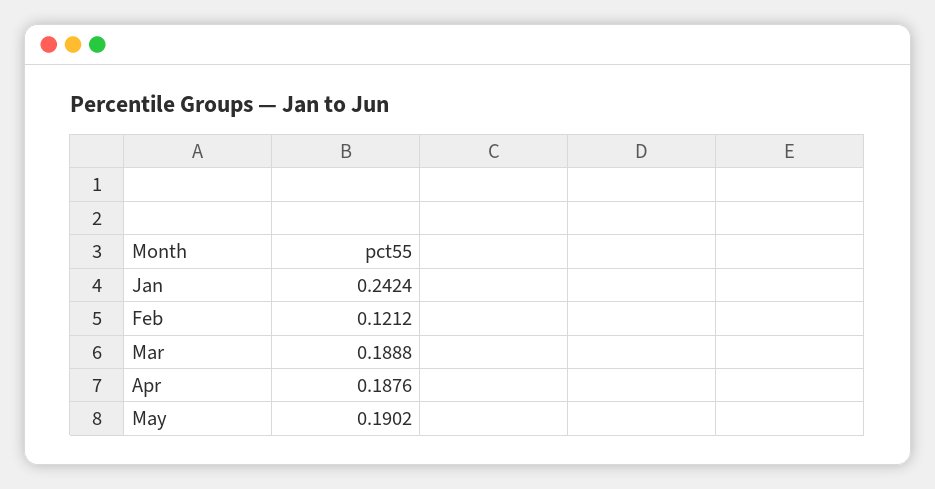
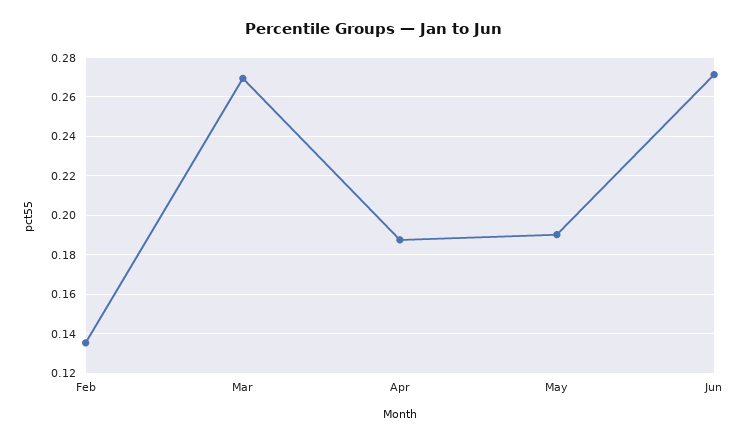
Jan: 0.2424 -> none
Feb: 0.1212 -> 0.135
Mar: 0.1888 -> 0.27
Jun: none -> 0.27

